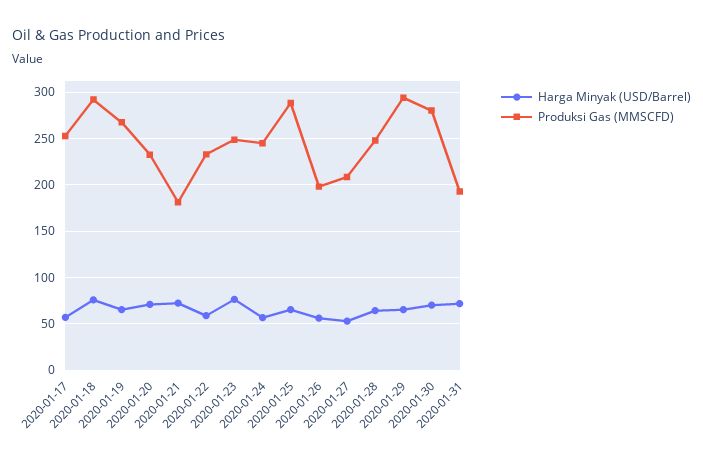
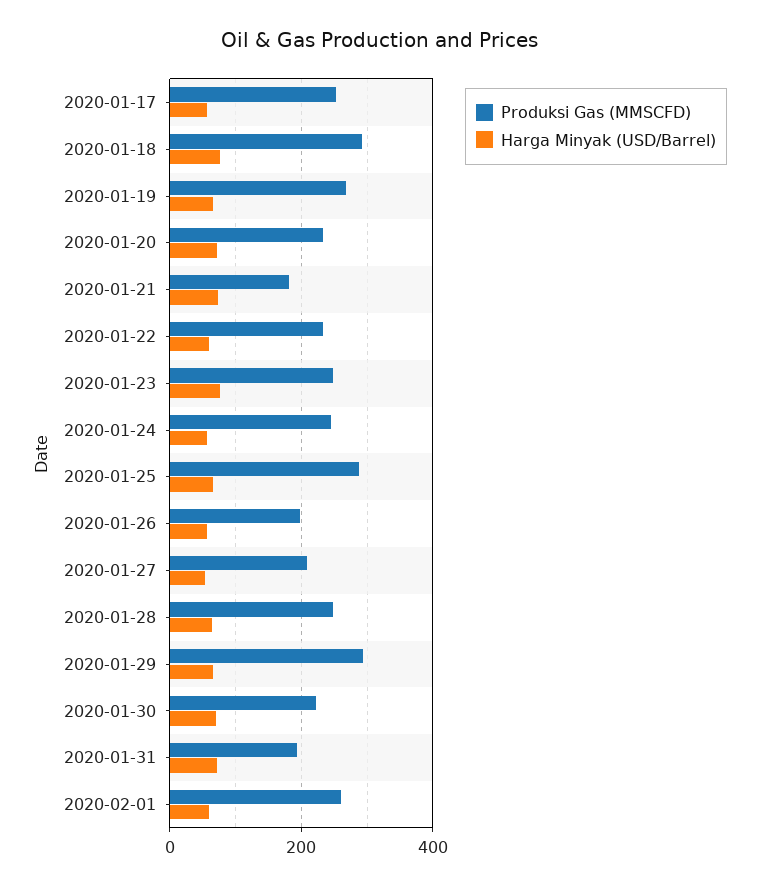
Produksi Gas (MMSCFD), 2020-01-30: 280 -> 220
Produksi Gas (MMSCFD), 2020-02-01: none -> 260
Harga Minyak (USD/Barrel), 2020-02-01: none -> 60

